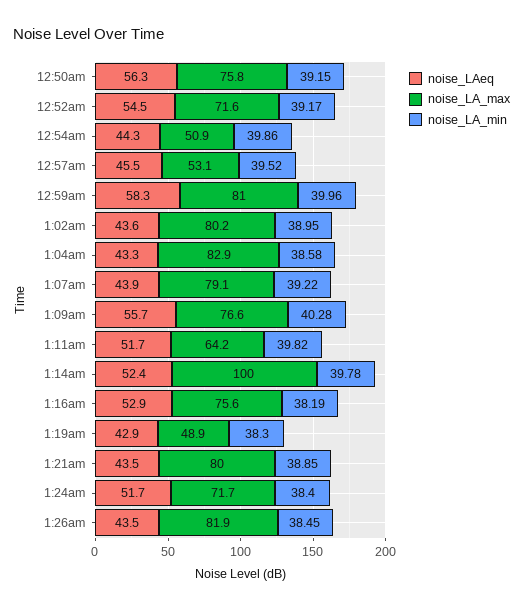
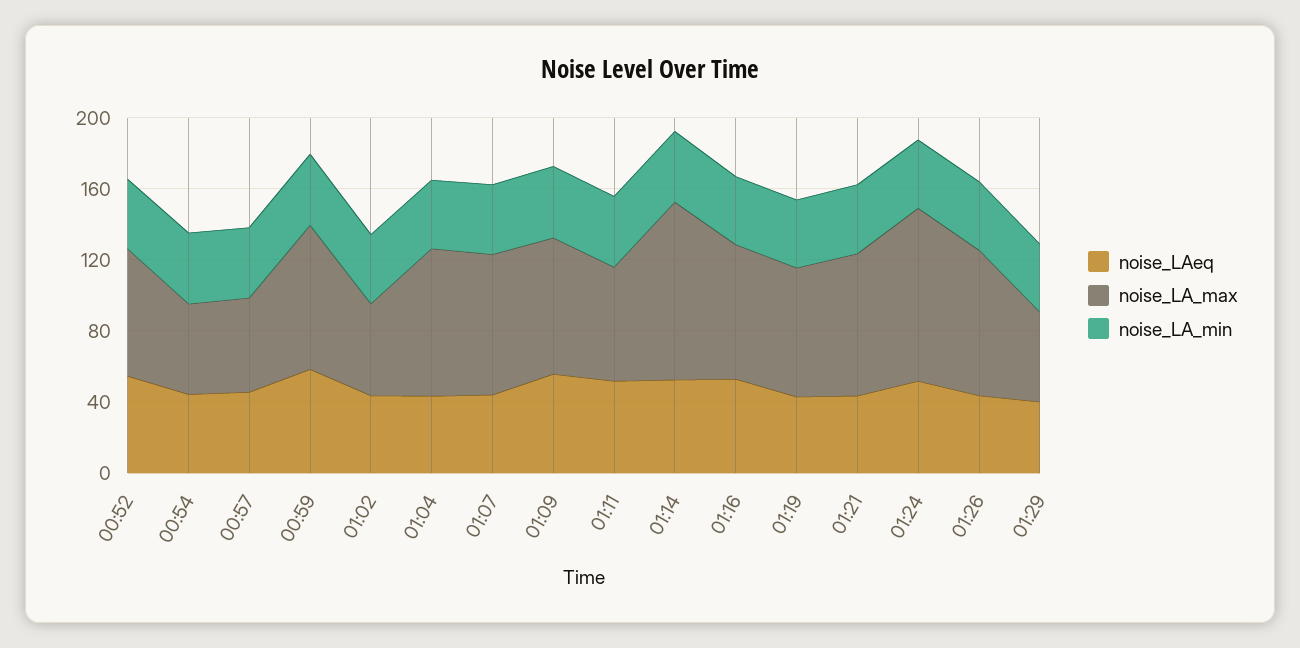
noise_LAeq, 12:50am: 56.3 -> none
noise_LA_max, 12:50am: 75.8 -> none
noise_LA_min, 12:50am: 39.15 -> none
noise_LA_max, 1:02am: 80.2 -> 50
noise_LA_max, 1:19am: 48.9 -> 70
noise_LA_max, 1:24am: 71.7 -> 100
noise_LAeq, 01:29: none -> 40
noise_LA_max, 01:29: none -> 50
noise_LA_min, 01:29: none -> 40

